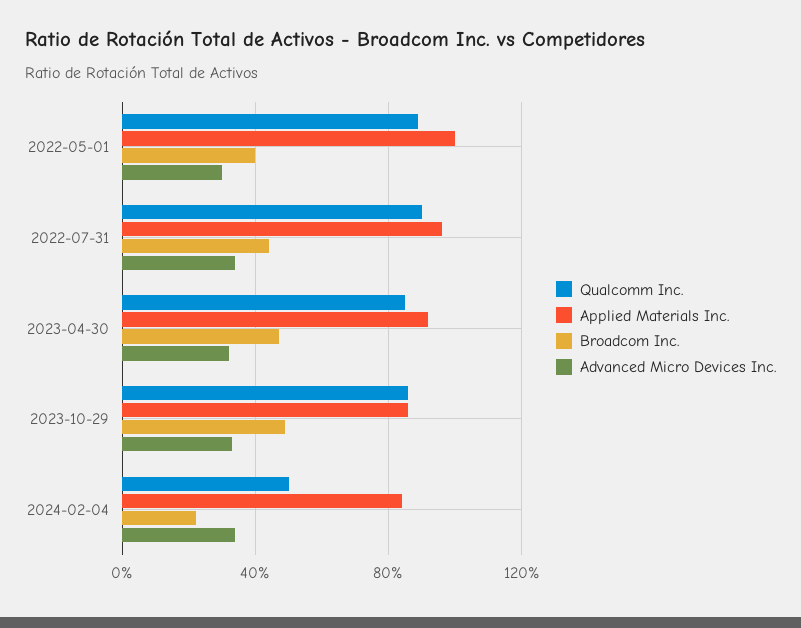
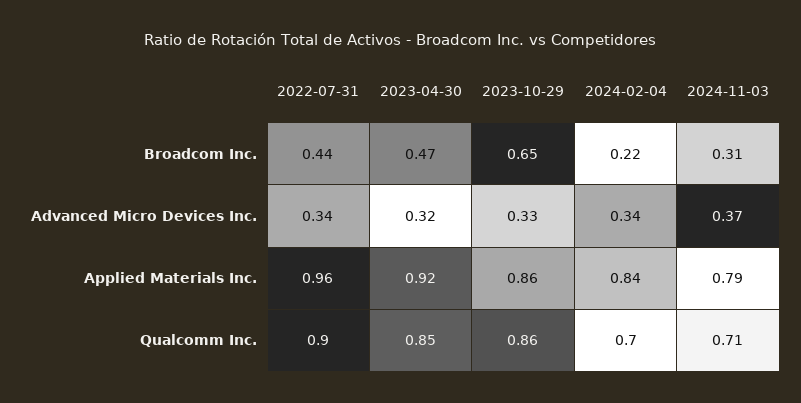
Qualcomm Inc., 2022-05-01: 0.9 -> none
Applied Materials Inc., 2022-05-01: 1 -> none
Broadcom Inc., 2022-05-01: 0.4 -> none
Advanced Micro Devices Inc., 2022-05-01: 0.3 -> none
Broadcom Inc., 2023-10-29: 0.5 -> 0.65
Qualcomm Inc., 2024-02-04: 0.5 -> 0.7
Broadcom Inc., 2024-11-03: none -> 0.31
Advanced Micro Devices Inc., 2024-11-03: none -> 0.37
Applied Materials Inc., 2024-11-03: none -> 0.79
Qualcomm Inc., 2024-11-03: none -> 0.71

